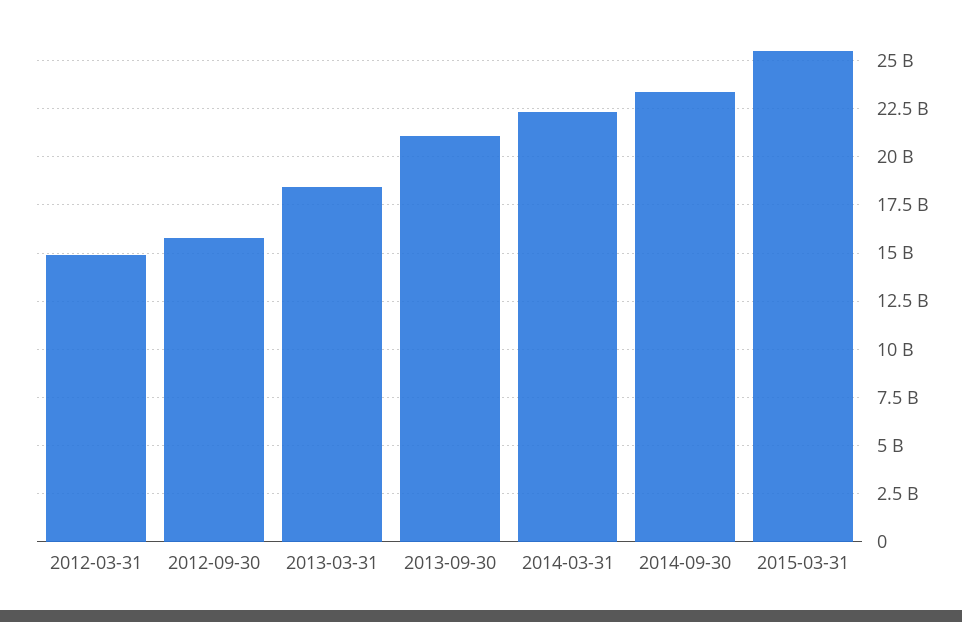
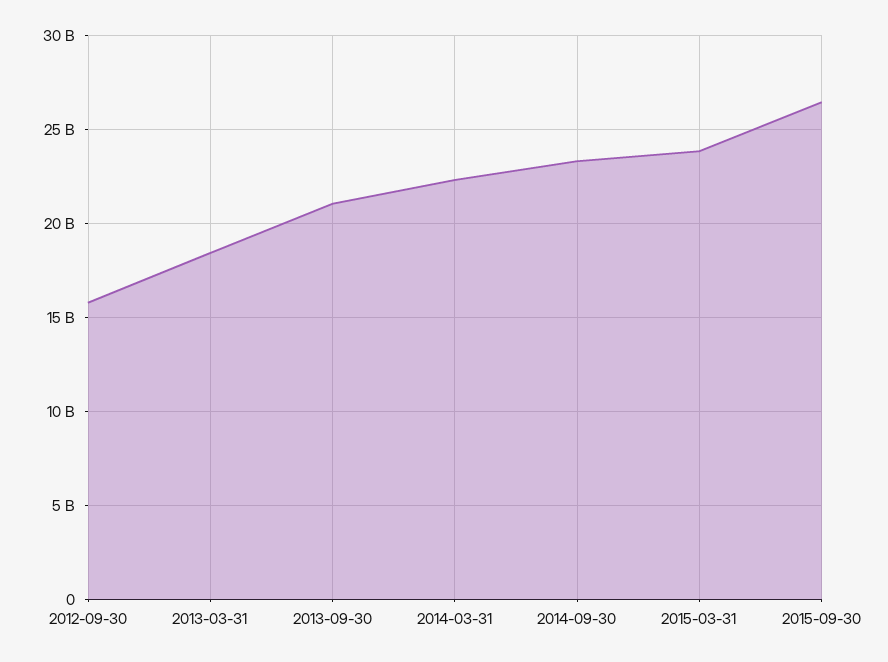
2012-03-31: 15000000000 -> none
2015-03-31: 25500000000 -> 24000000000
2015-09-30: none -> 26500000000

